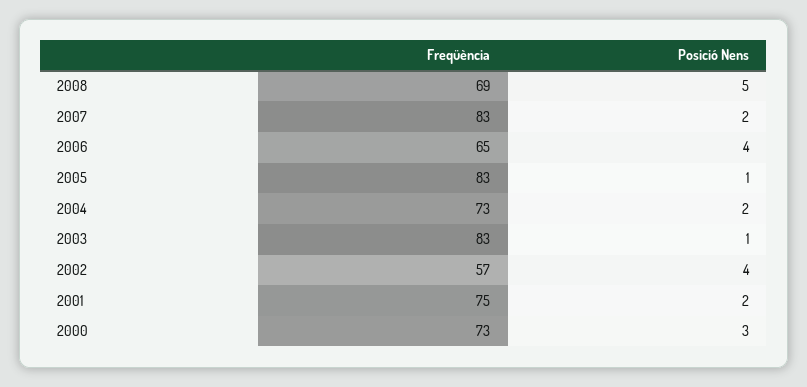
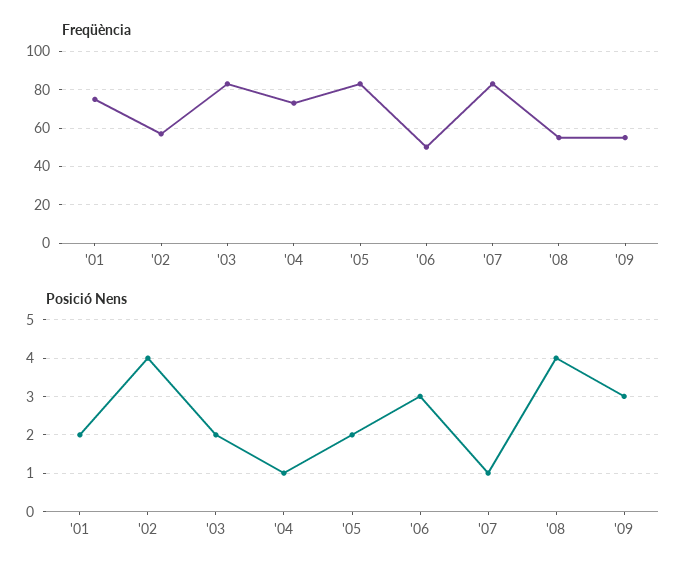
Freqüència, 2008: 69 -> 55
Posició Nens, 2008: 5 -> 4
Posició Nens, 2007: 2 -> 1
Freqüència, 2006: 65 -> 50
Posició Nens, 2006: 4 -> 3
Posició Nens, 2005: 1 -> 2
Posició Nens, 2004: 2 -> 1
Posició Nens, 2003: 1 -> 2
Freqüència, 2000: 73 -> none
Posició Nens, 2000: 3 -> none
Freqüència, '09: none -> 55
Posició Nens, '09: none -> 3

